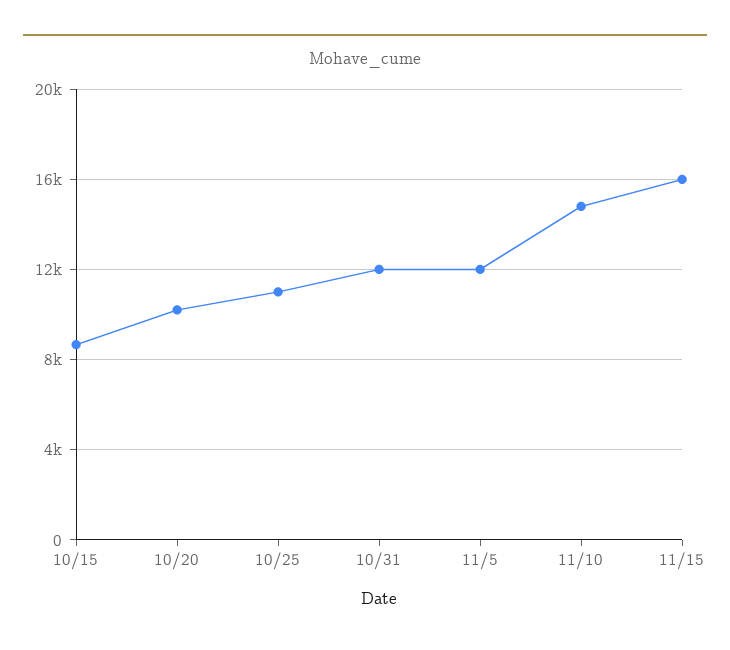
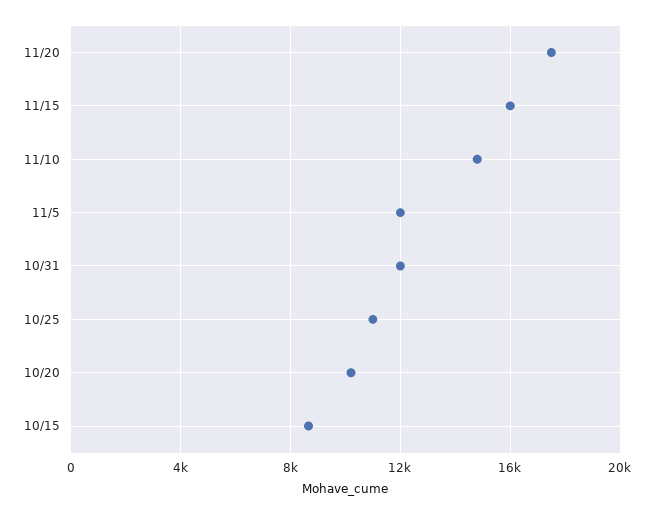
11/20: none -> 17500

